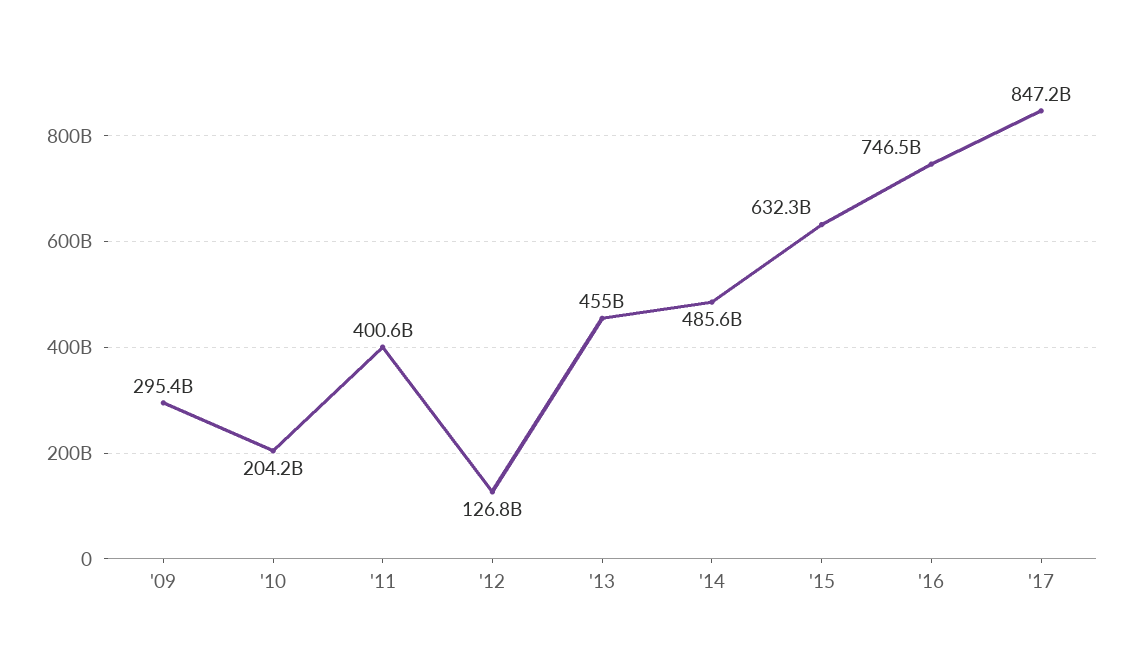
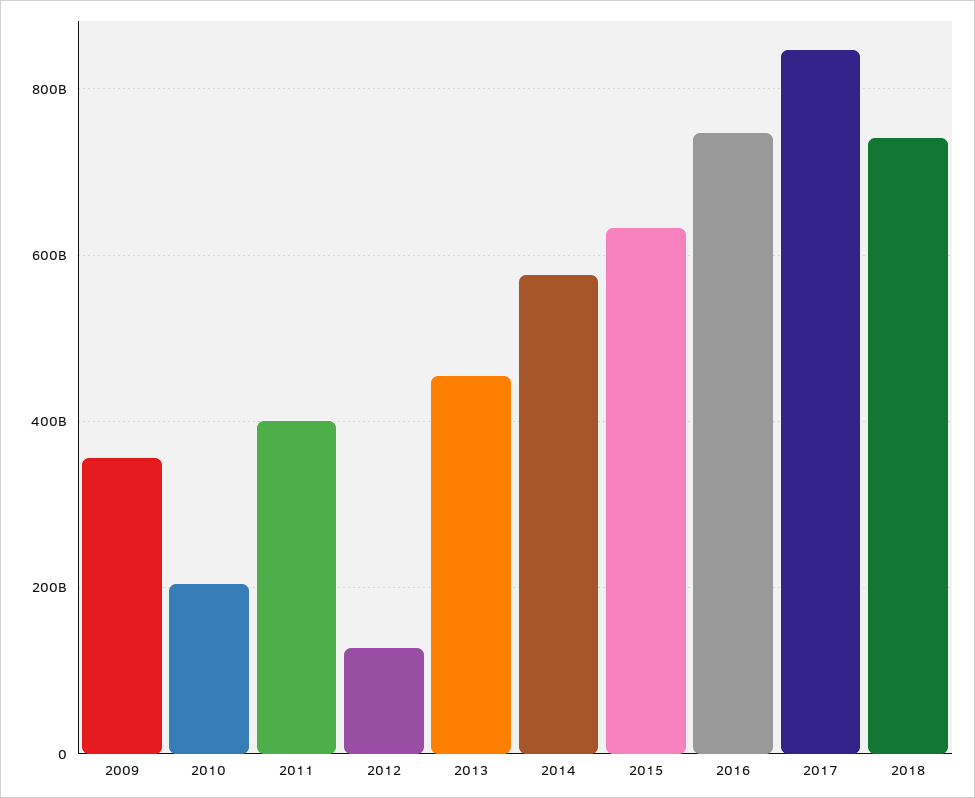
'09: 295400000000 -> 360000000000
'14: 485600000000 -> 580000000000
2018: none -> 740000000000

